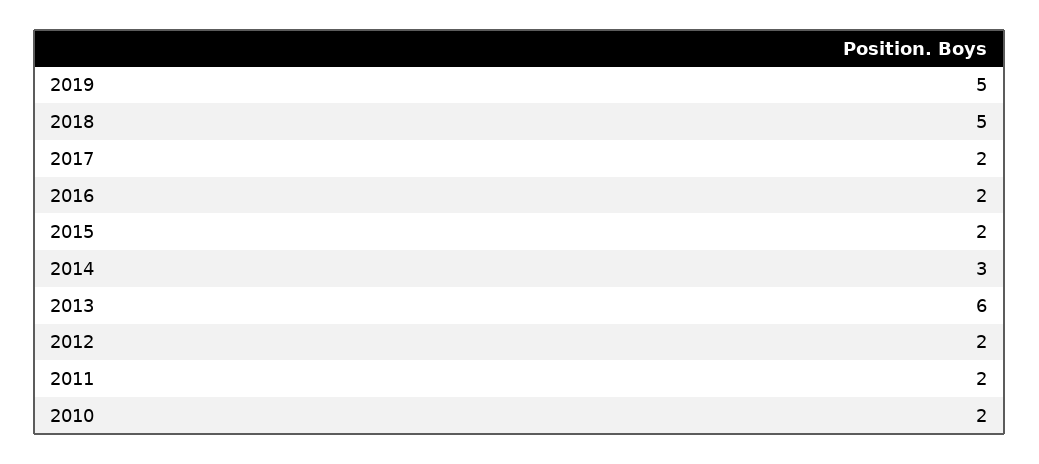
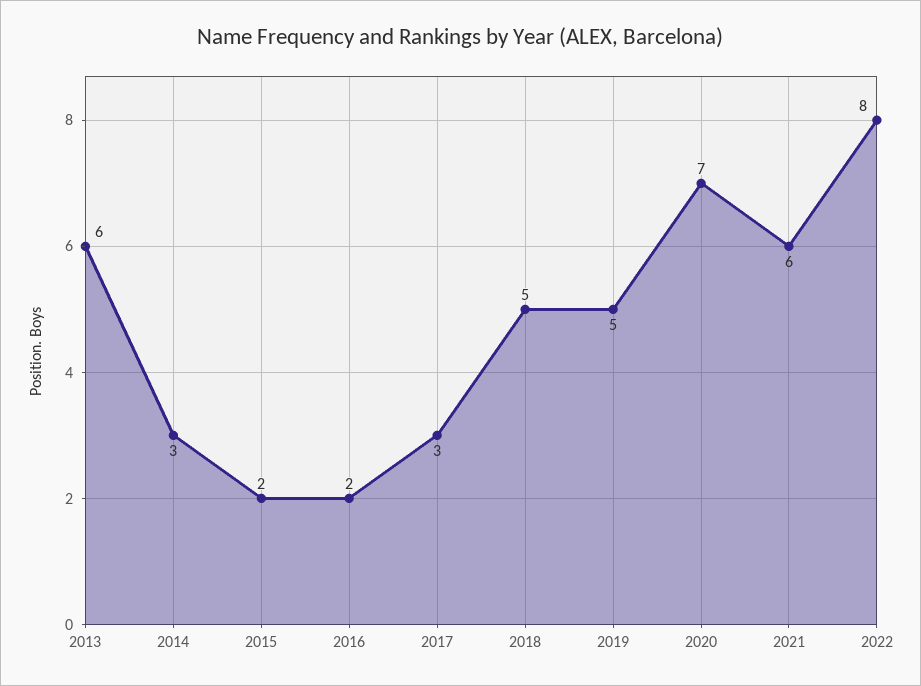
2017: 2 -> 3
2012: 2 -> none
2011: 2 -> none
2010: 2 -> none
2020: none -> 7
2021: none -> 6
2022: none -> 8

